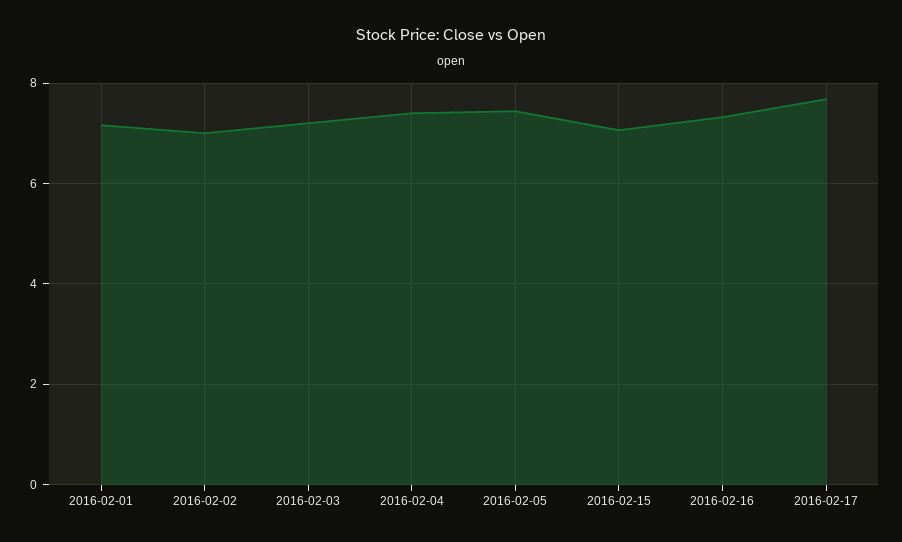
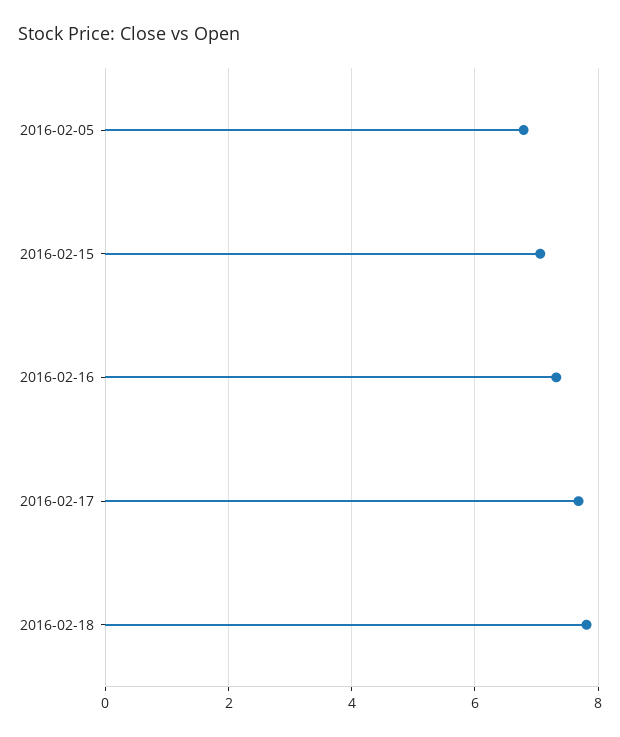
2016-02-01: 7.2 -> none
2016-02-02: 7 -> none
2016-02-03: 7.2 -> none
2016-02-04: 7.4 -> none
2016-02-05: 7.4 -> 6.8
2016-02-18: none -> 7.8

